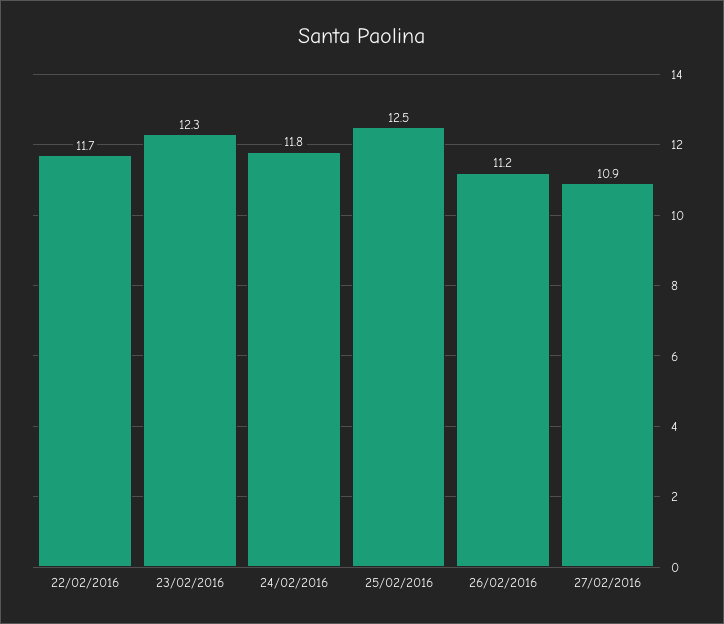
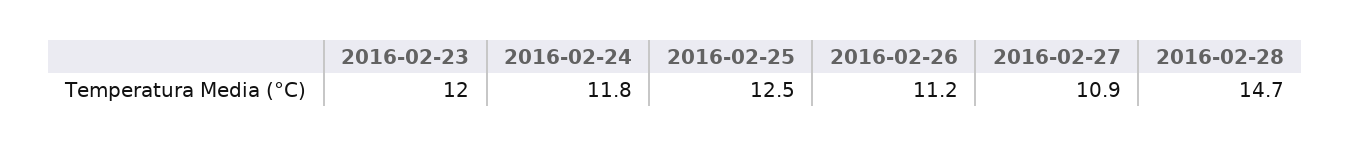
22/02/2016: 11.7 -> none
23/02/2016: 12.3 -> 12
2016-02-28: none -> 14.7

